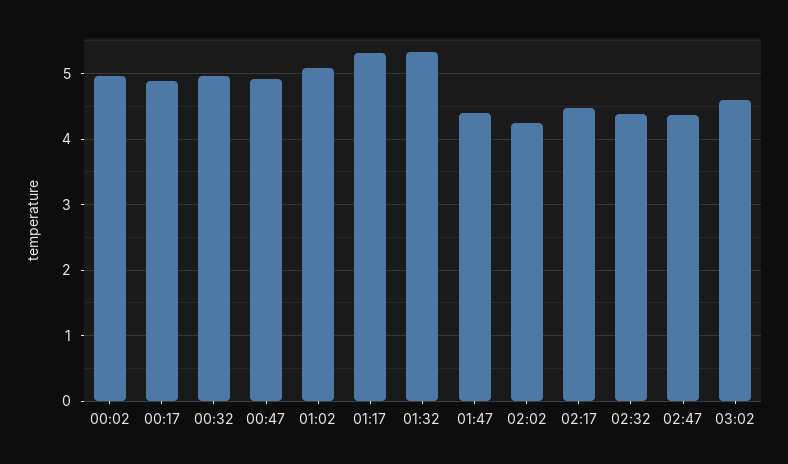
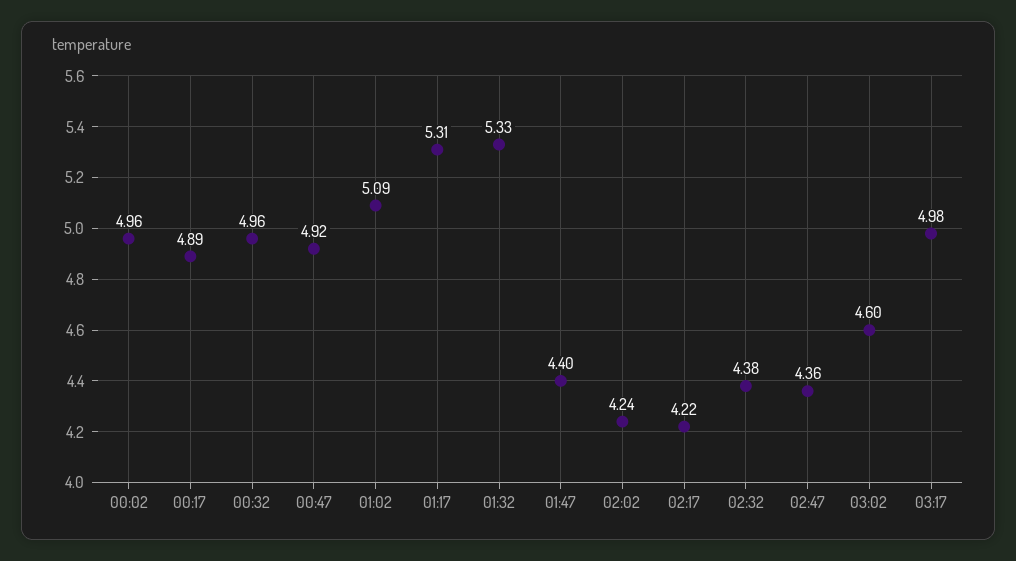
02:17: 4.5 -> 4.22
03:17: none -> 4.98

